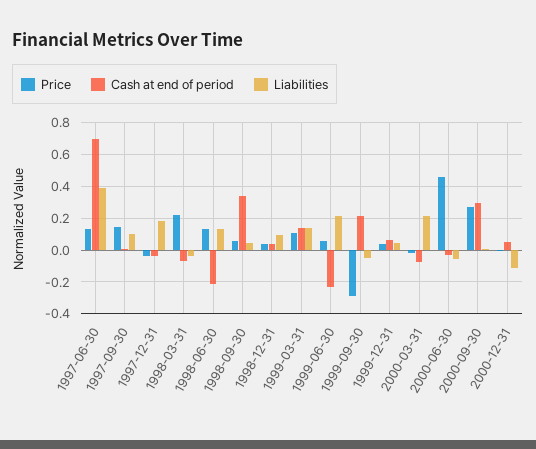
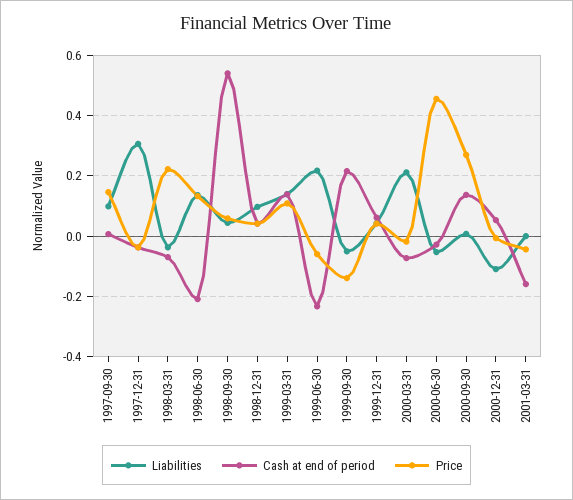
Price, 1997-06-30: 0.15 -> none
Cash at end of period, 1997-06-30: 0.7 -> none
Liabilities, 1997-06-30: 0.4 -> none
Liabilities, 1997-12-31: 0.2 -> 0.3
Cash at end of period, 1998-09-30: 0.35 -> 0.54
Price, 1999-06-30: 0.05 -> -0.06
Price, 1999-09-30: -0.3 -> -0.14
Cash at end of period, 2000-09-30: 0.3 -> 0.14
Liabilities, 2001-03-31: none -> 0
Cash at end of period, 2001-03-31: none -> -0.16
Price, 2001-03-31: none -> -0.04

